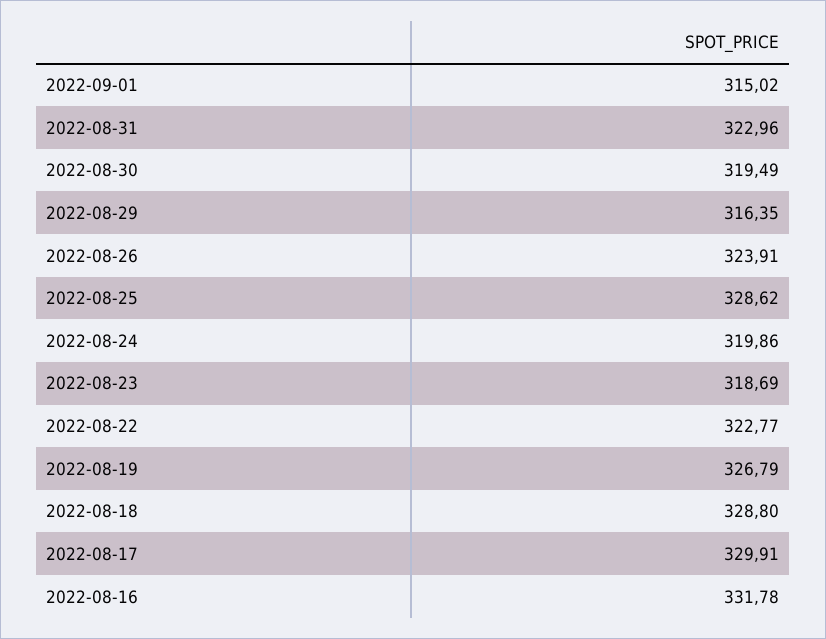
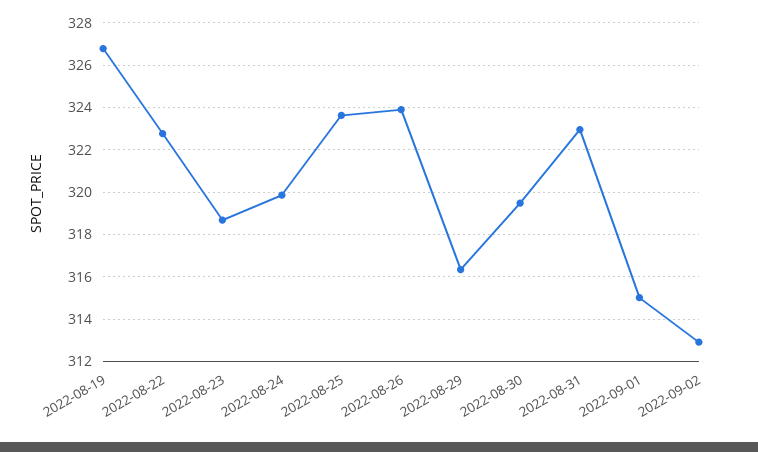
2022-08-25: 328.62 -> 323.5
2022-08-18: 328.8 -> none
2022-08-17: 329.91 -> none
2022-08-16: 331.78 -> none
2022-09-02: none -> 313

